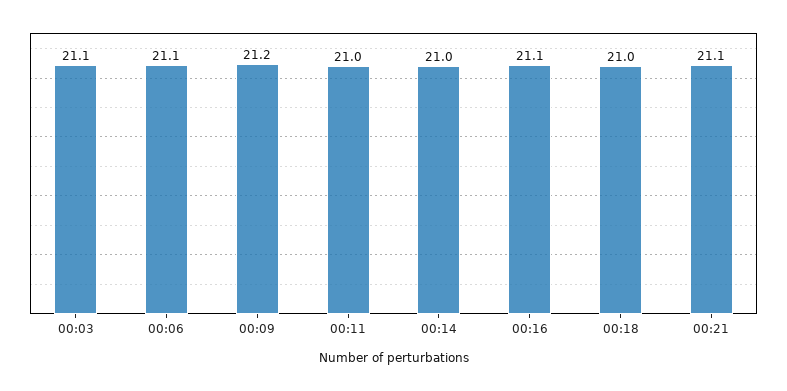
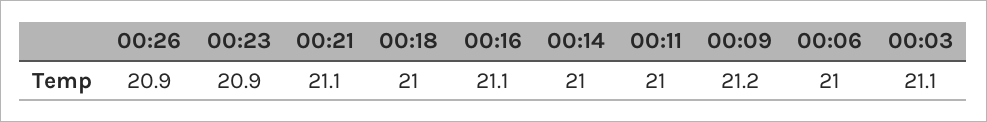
00:06: 21.1 -> 21
00:26: none -> 20.9
00:23: none -> 20.9

